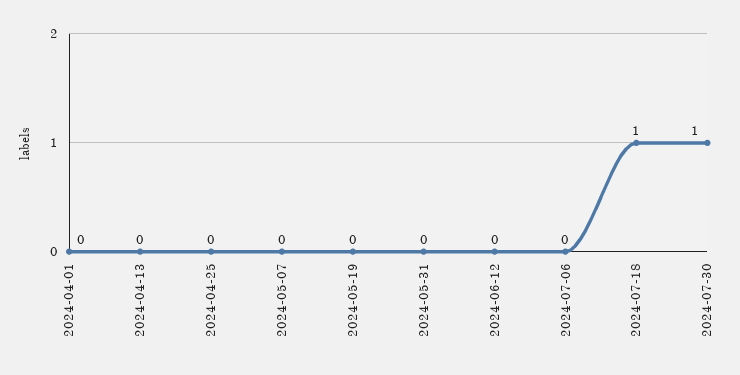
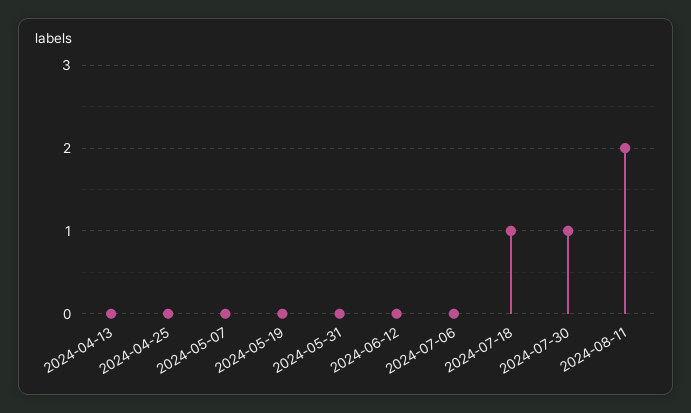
2024-04-01: 0 -> none
2024-08-11: none -> 2

